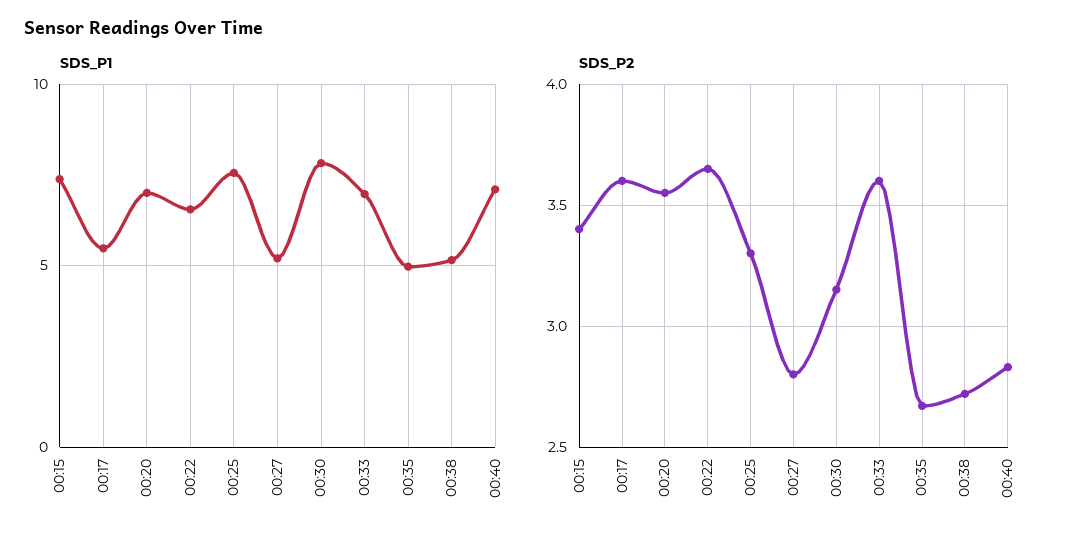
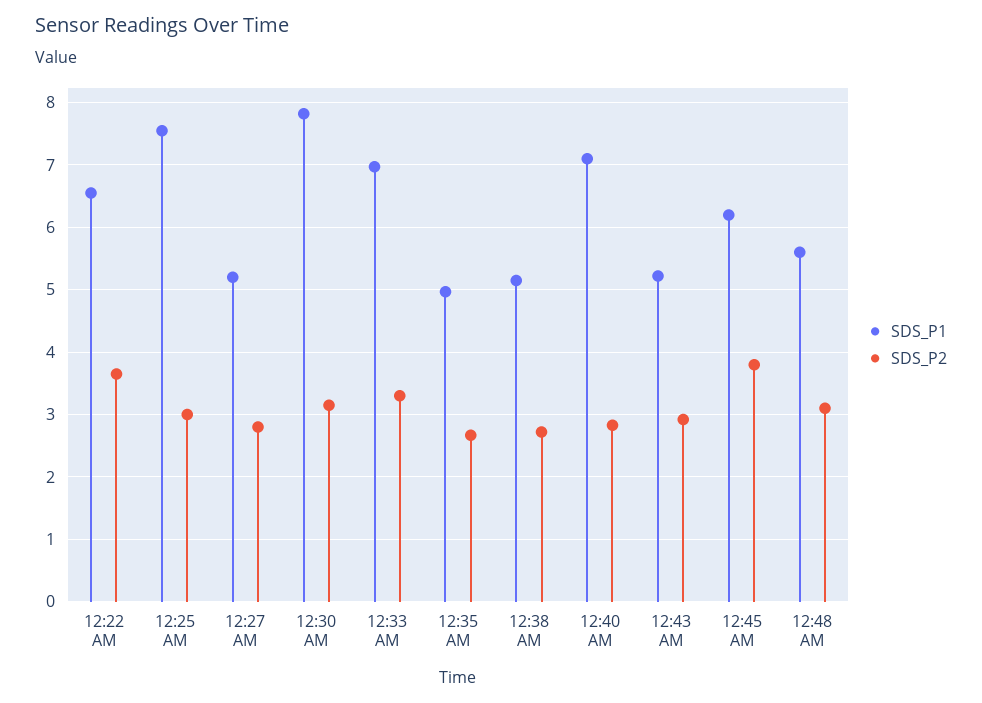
SDS_P1, 00:15: 7.5 -> none
SDS_P1, 00:17: 5.5 -> none
SDS_P1, 00:20: 7 -> none
SDS_P2, 00:15: 3.4 -> none
SDS_P2, 00:17: 3.6 -> none
SDS_P2, 00:20: 3.55 -> none
SDS_P2, 00:25: 3.3 -> 3
SDS_P2, 00:33: 3.6 -> 3.3
SDS_P1, 12:43 AM: none -> 5.2
SDS_P2, 12:43 AM: none -> 2.9
SDS_P1, 12:45 AM: none -> 6.2
SDS_P2, 12:45 AM: none -> 3.8
SDS_P1, 12:48 AM: none -> 5.6
SDS_P2, 12:48 AM: none -> 3.1

